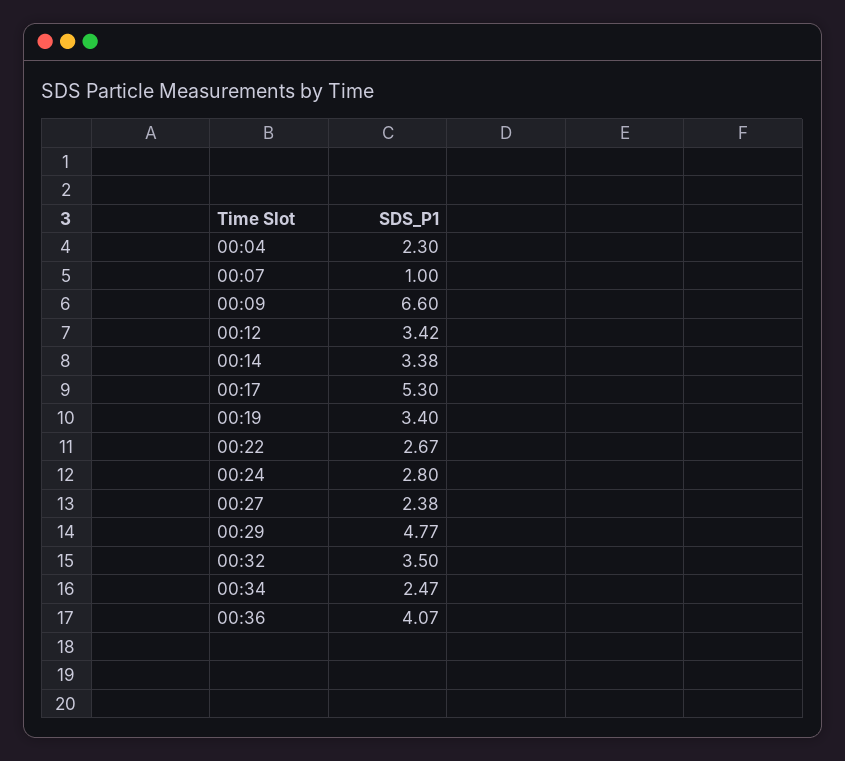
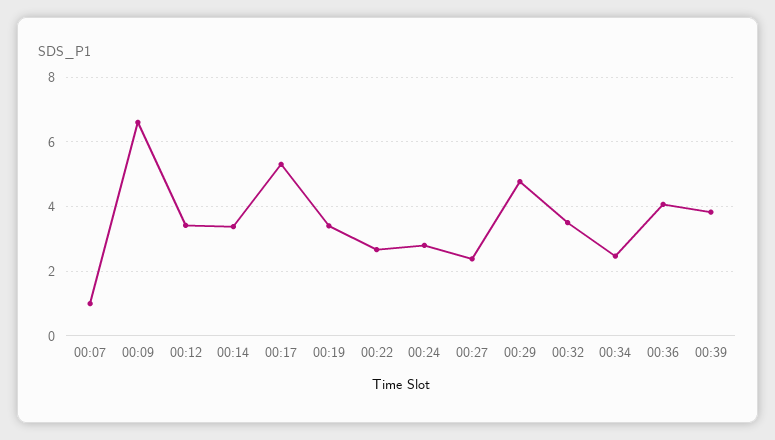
00:04: 2.3 -> none
00:39: none -> 3.8

